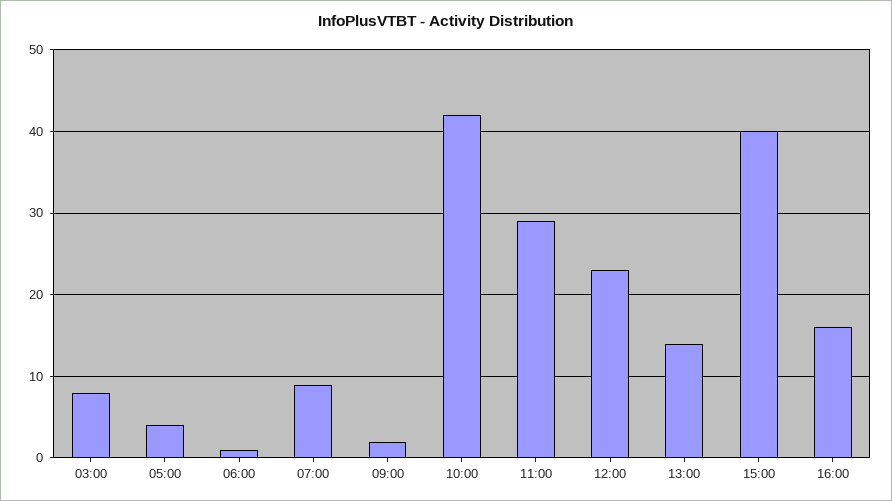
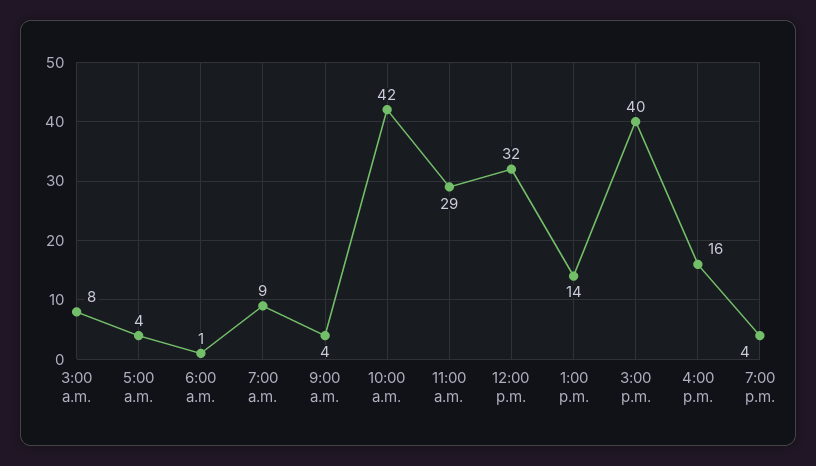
09:00: 2 -> 4
12:00: 23 -> 32
7:00 p.m.: none -> 4

